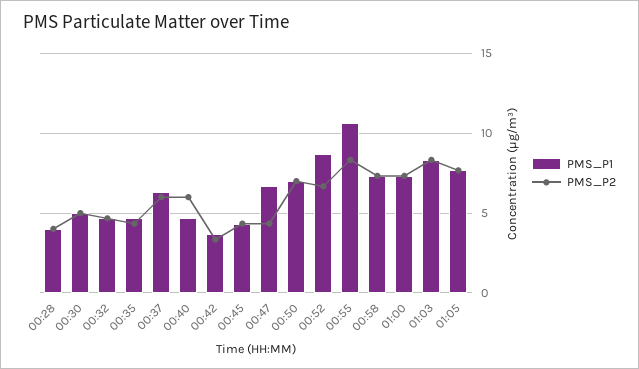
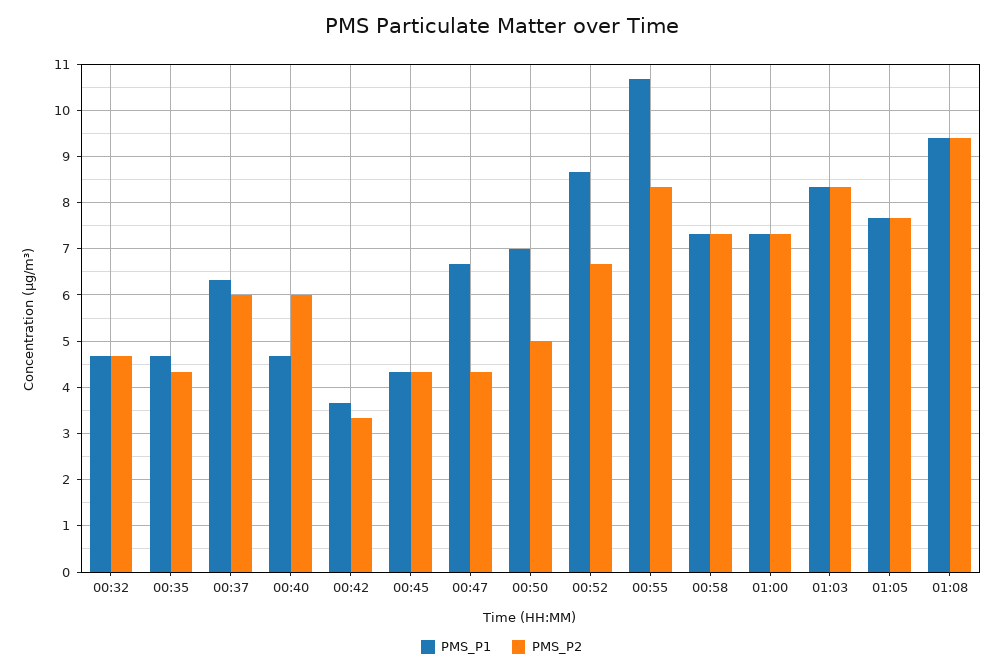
PMS_P1, 00:28: 4 -> none
PMS_P2, 00:28: 4 -> none
PMS_P1, 00:30: 5 -> none
PMS_P2, 00:30: 5 -> none
PMS_P2, 00:50: 7 -> 5
PMS_P1, 01:08: none -> 9.4
PMS_P2, 01:08: none -> 9.4

